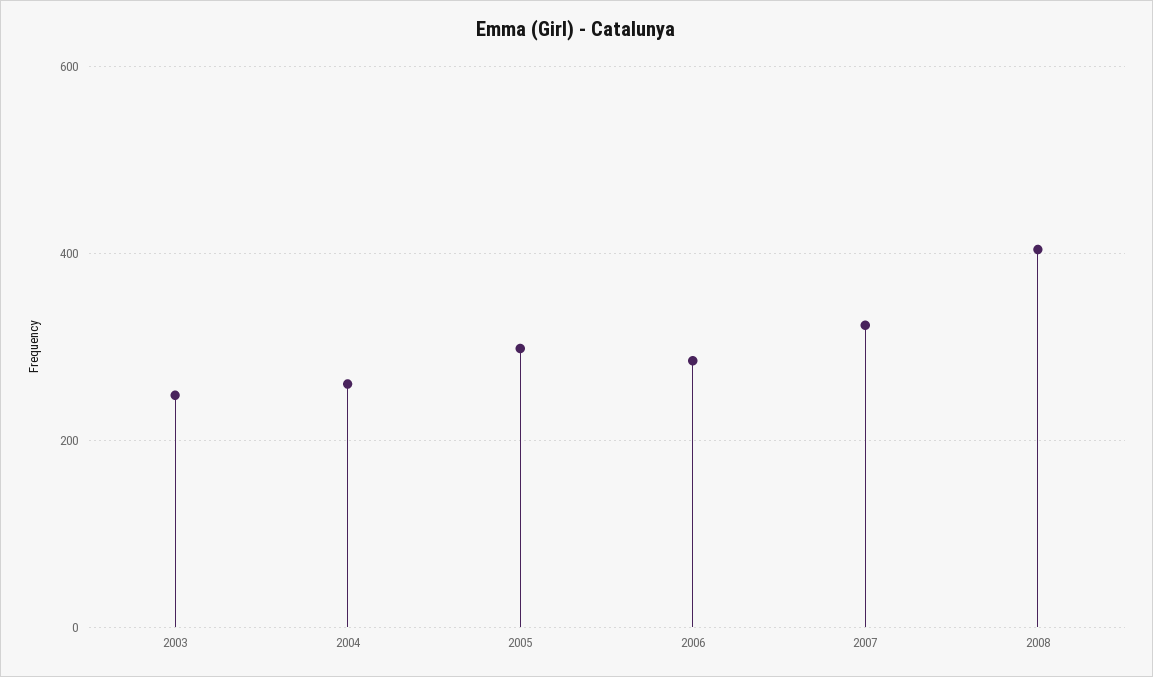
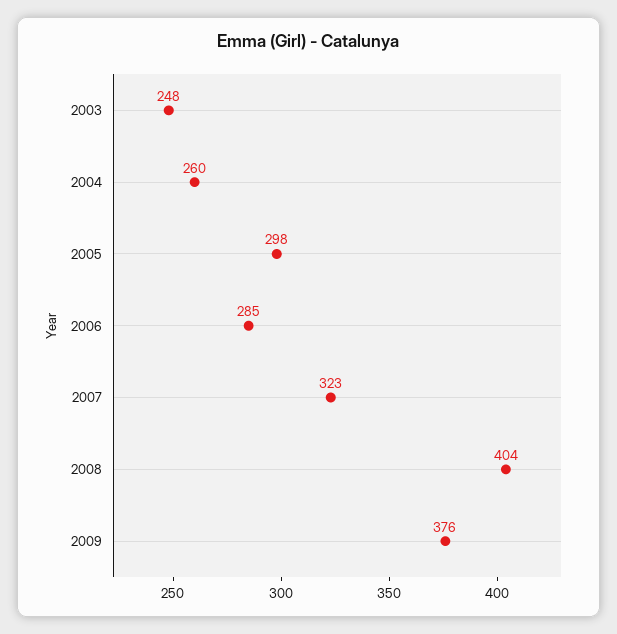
2009: none -> 376

